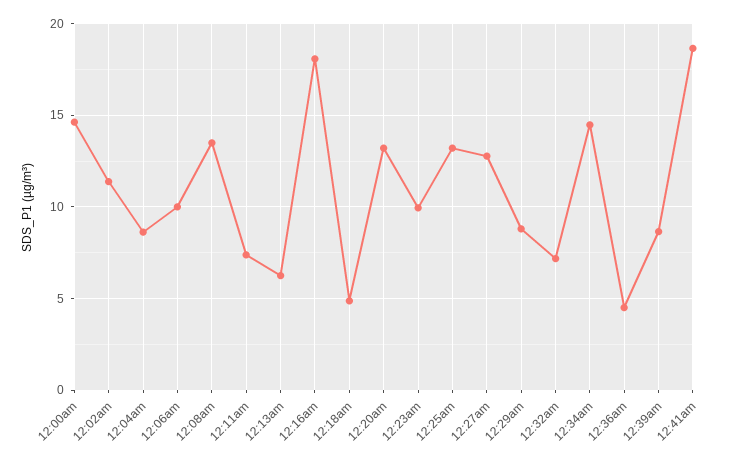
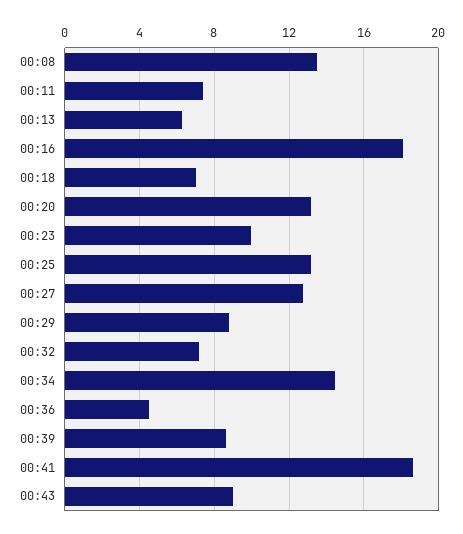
12:00am: 14.5 -> none
12:02am: 11.5 -> none
12:04am: 8.5 -> none
12:06am: 10 -> none
12:18am: 5 -> 7
00:43: none -> 9

